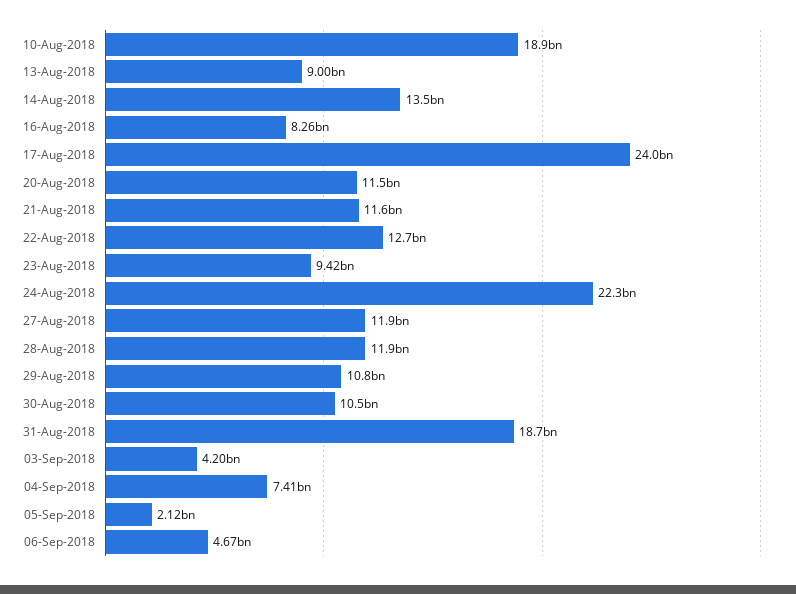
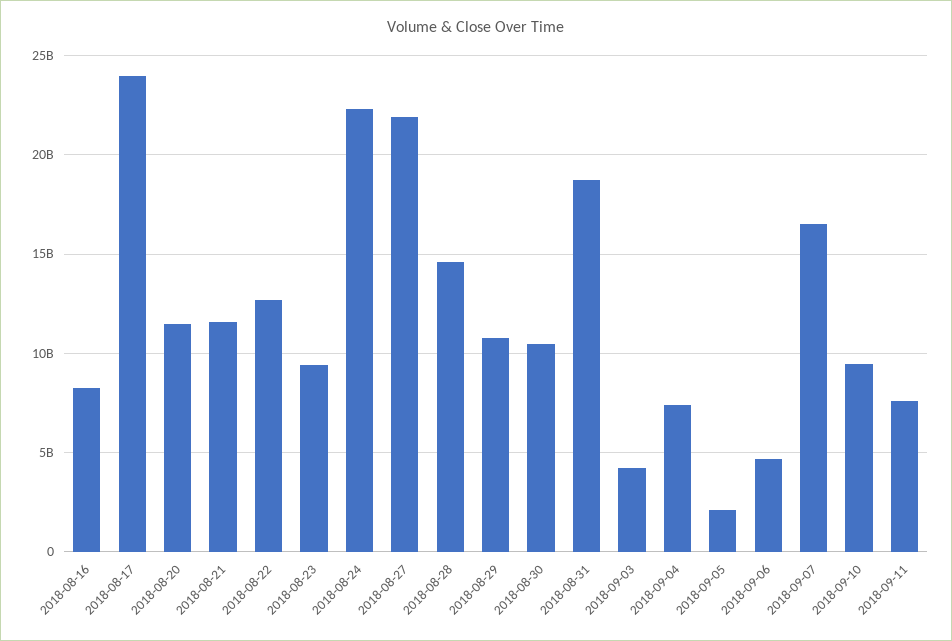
10-Aug-2018: 18900000000 -> none
13-Aug-2018: 9000000000 -> none
14-Aug-2018: 13500000000 -> none
27-Aug-2018: 11900000000 -> 22000000000
28-Aug-2018: 11900000000 -> 14500000000
2018-09-07: none -> 16500000000
2018-09-10: none -> 9500000000
2018-09-11: none -> 7500000000

